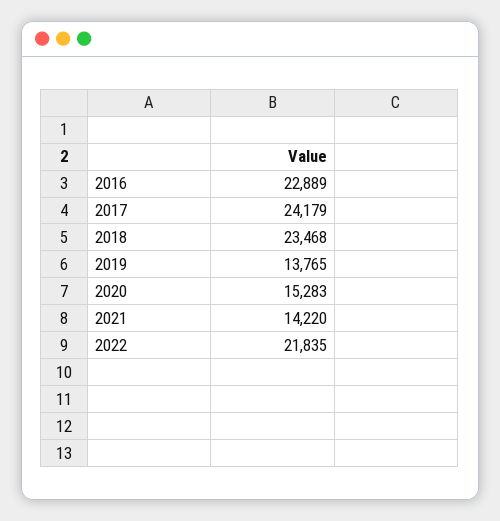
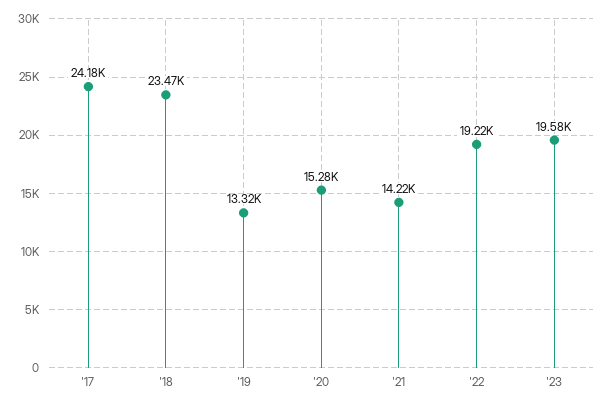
2016: 22889 -> none
2019: 13765 -> 13320
2022: 21835 -> 19220
'23: none -> 19580

